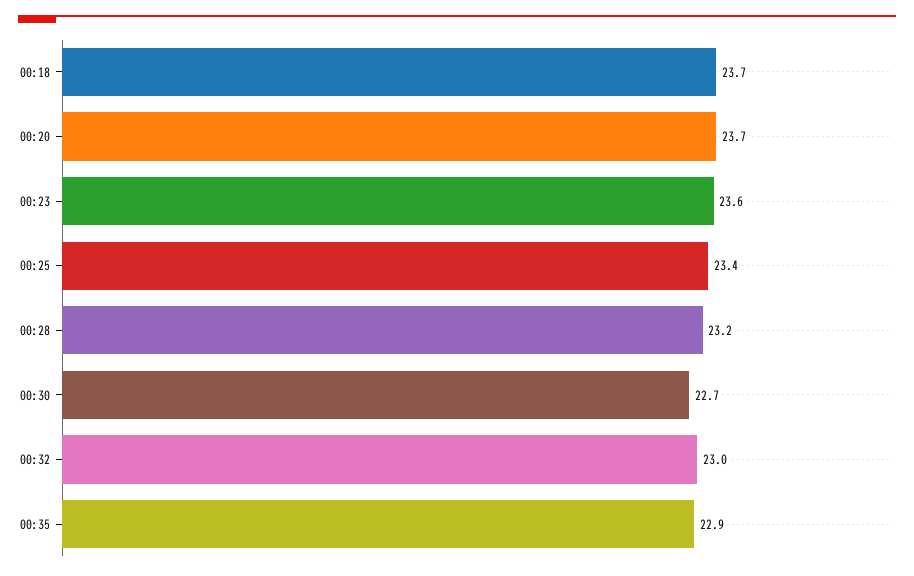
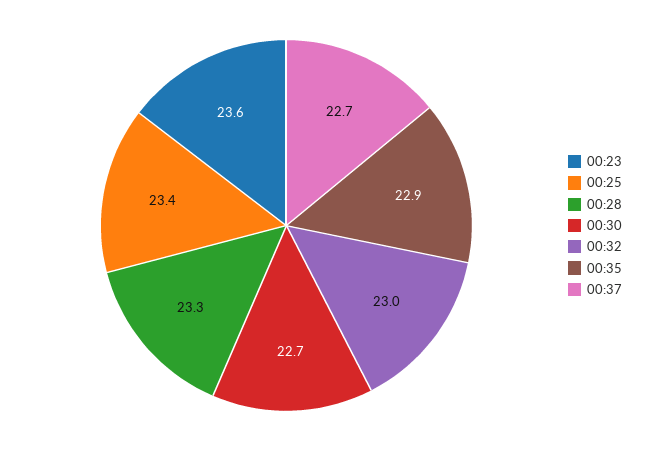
00:18: 23.7 -> none
00:20: 23.7 -> none
00:28: 23.2 -> 23.3
00:37: none -> 22.7

